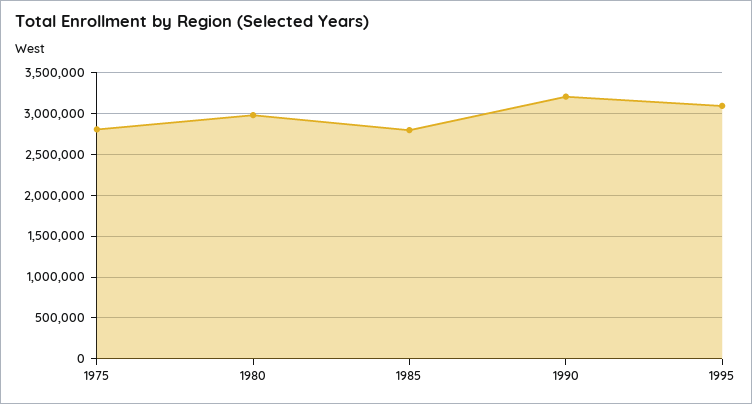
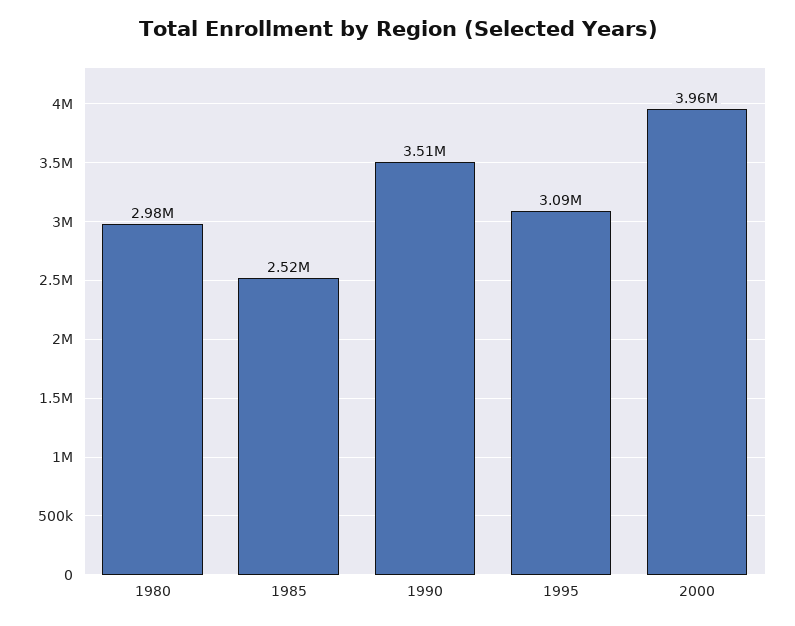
1975: 2800000 -> none
1985: 2800000 -> 2520000
1990: 3200000 -> 3510000
2000: none -> 3960000

